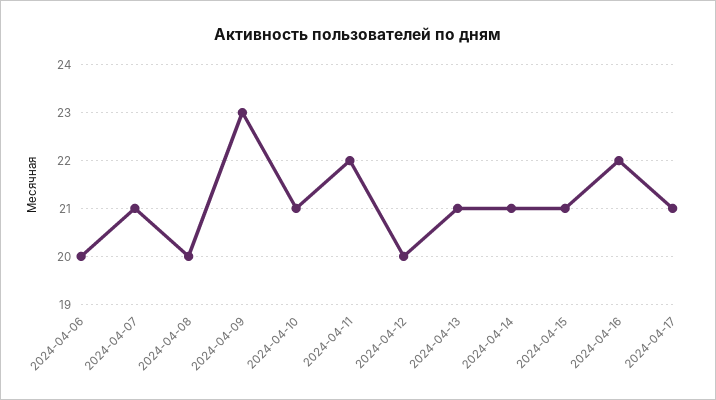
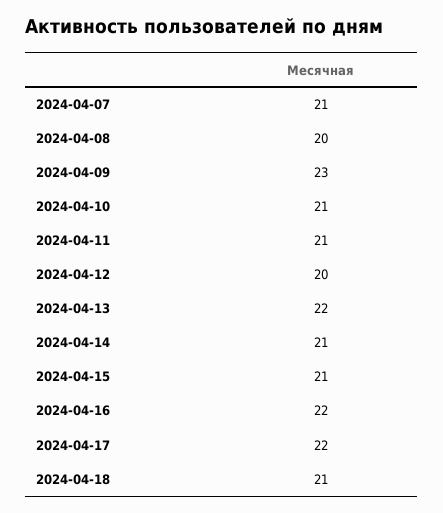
2024-04-06: 20 -> none
2024-04-11: 22 -> 21
2024-04-13: 21 -> 22
2024-04-17: 21 -> 22
2024-04-18: none -> 21

